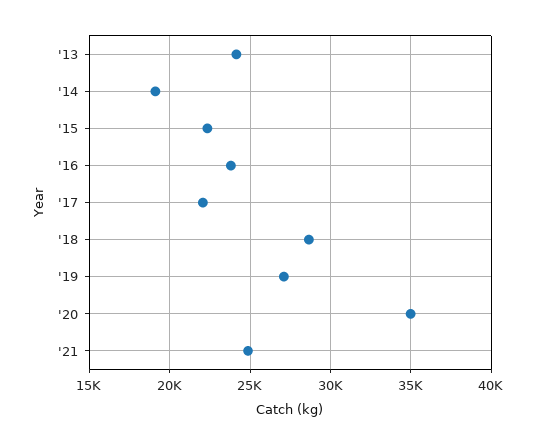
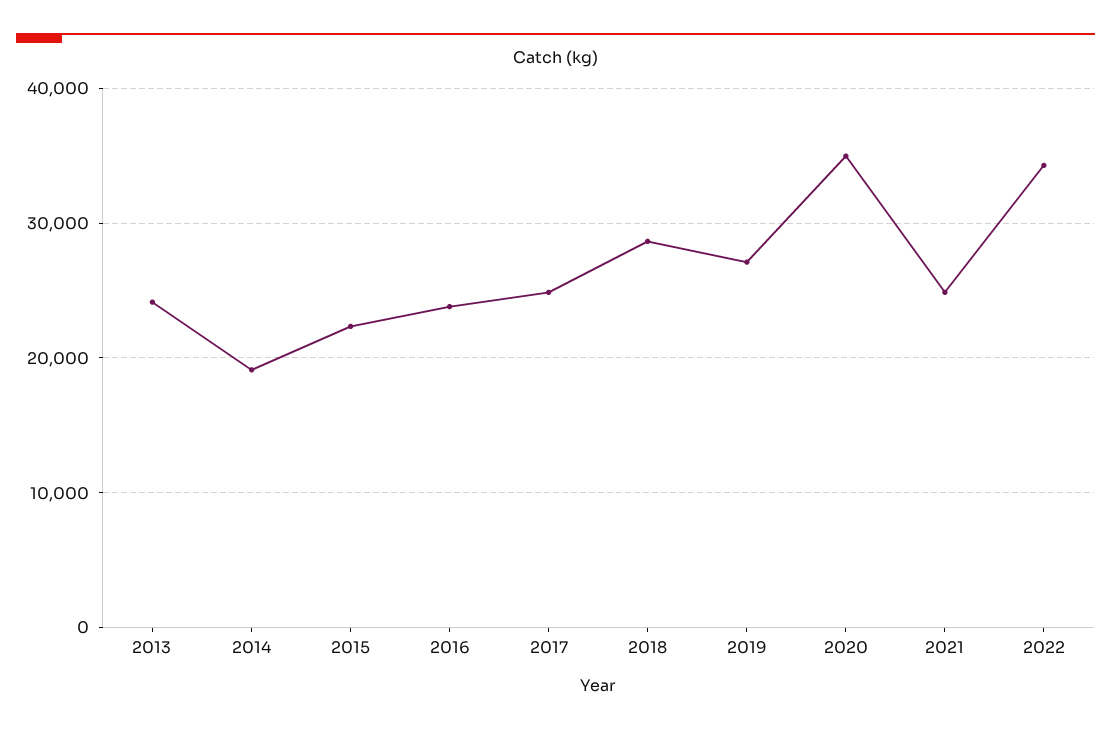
'17: 22000 -> 25000
2022: none -> 34000

